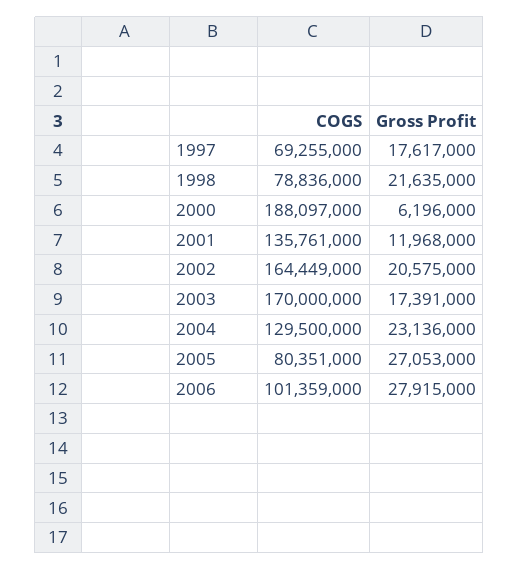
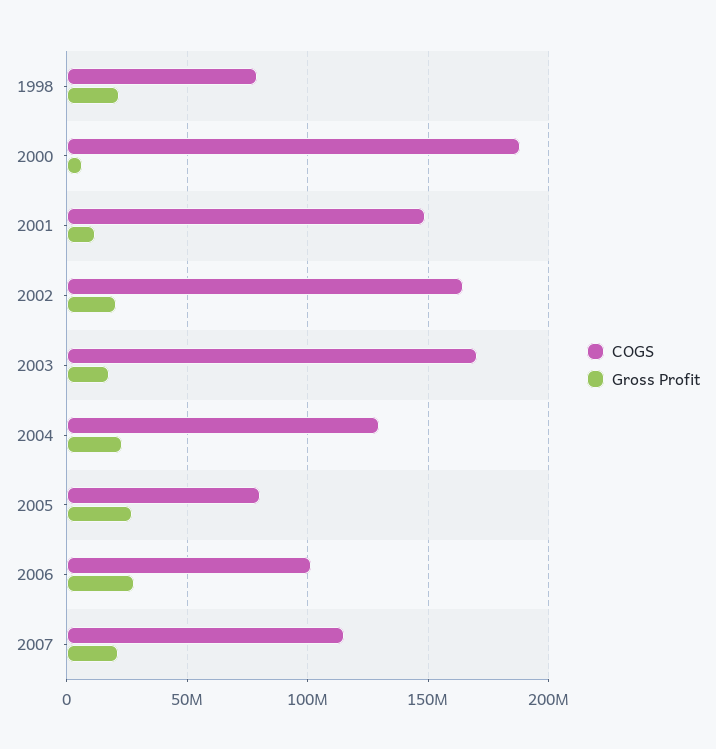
COGS, 1997: 69255000 -> none
Gross Profit, 1997: 17617000 -> none
COGS, 2001: 135761000 -> 150000000
COGS, 2007: none -> 115000000
Gross Profit, 2007: none -> 20000000

